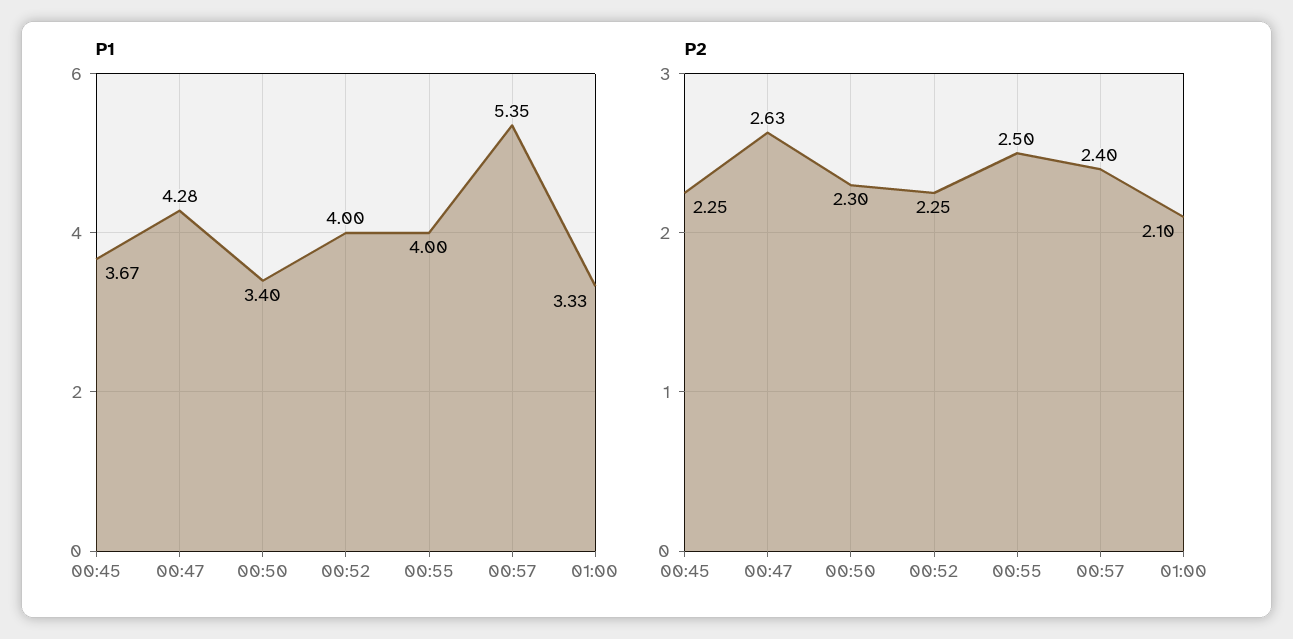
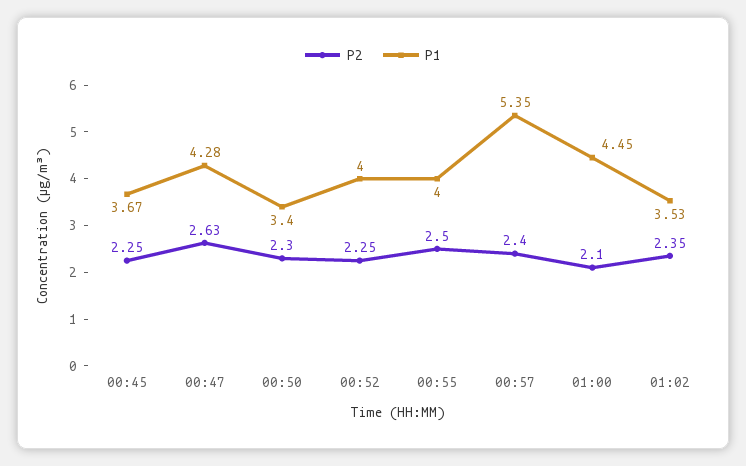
P1, 01:00: 3.33 -> 4.45
P2, 01:02: none -> 2.35
P1, 01:02: none -> 3.53

